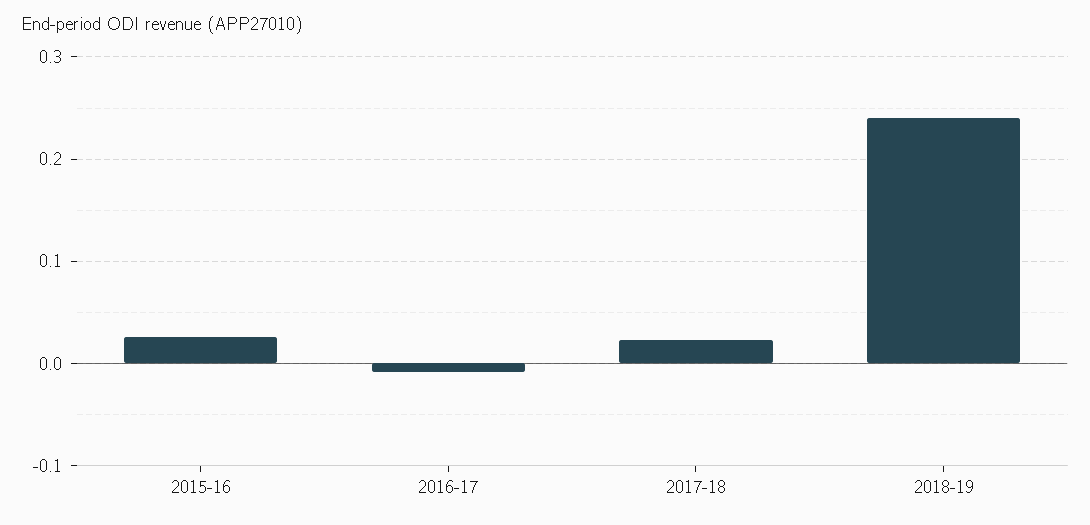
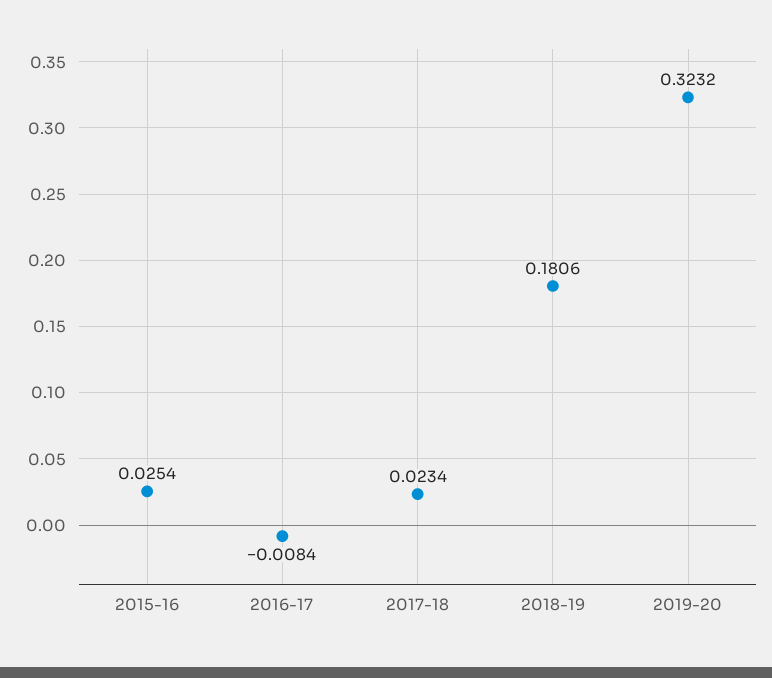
2018-19: 0.24 -> 0.1806
2019-20: none -> 0.3232

